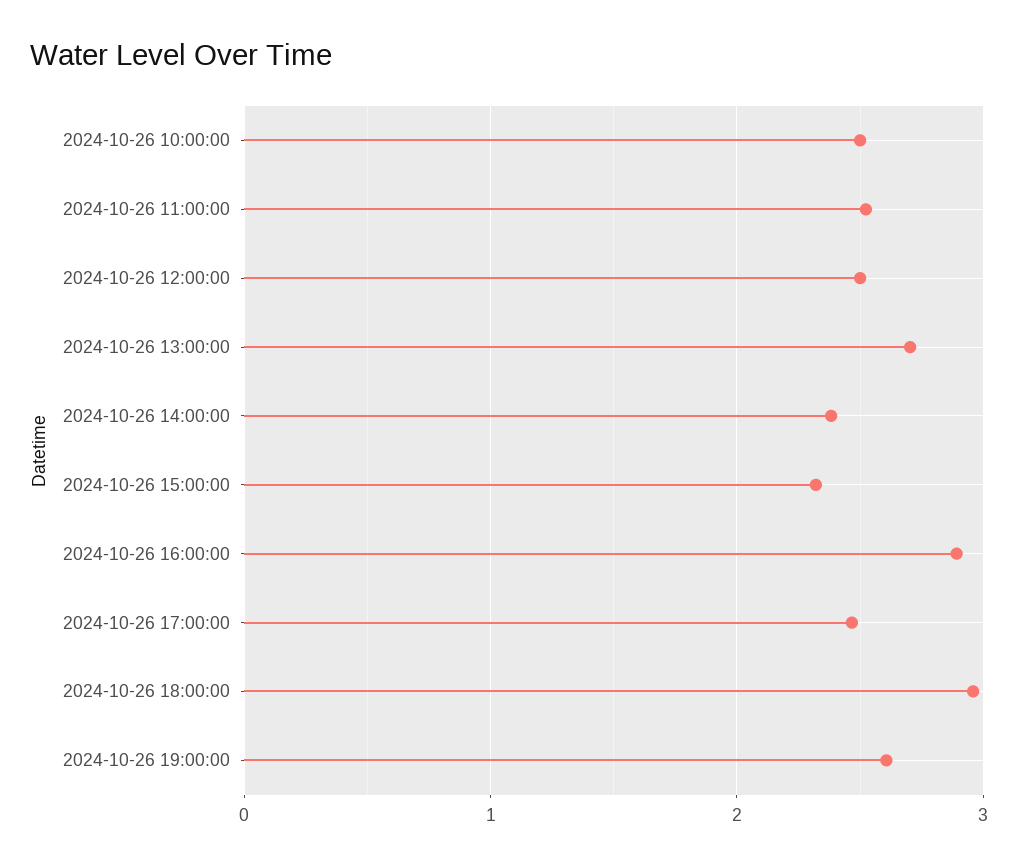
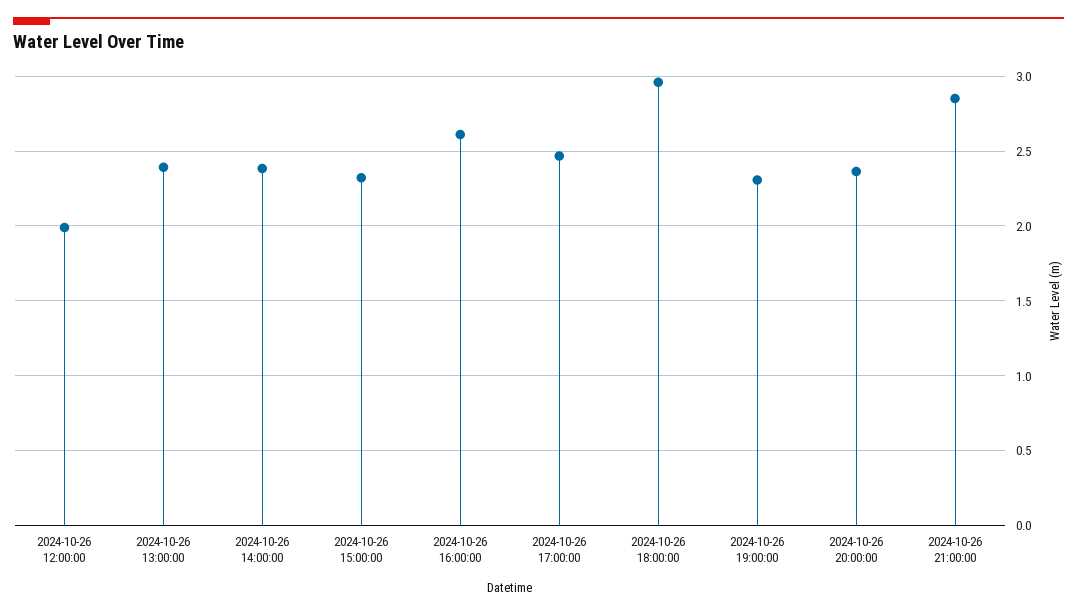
2024-10-26 10:00:00: 2.5 -> none
2024-10-26 11:00:00: 2.5 -> none
2024-10-26 12:00:00: 2.5 -> 2
2024-10-26 13:00:00: 2.7 -> 2.4
2024-10-26 16:00:00: 2.9 -> 2.6
2024-10-26 19:00:00: 2.6 -> 2.3
2024-10-26 20:00:00: none -> 2.35
2024-10-26 21:00:00: none -> 2.85

